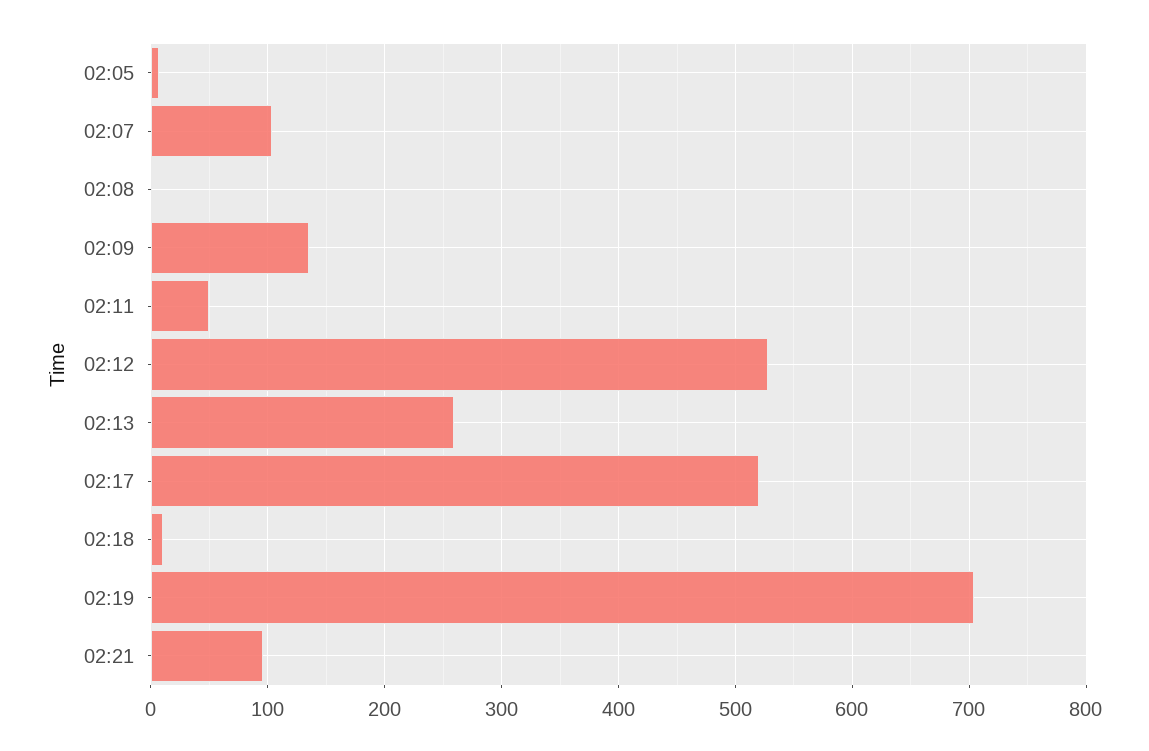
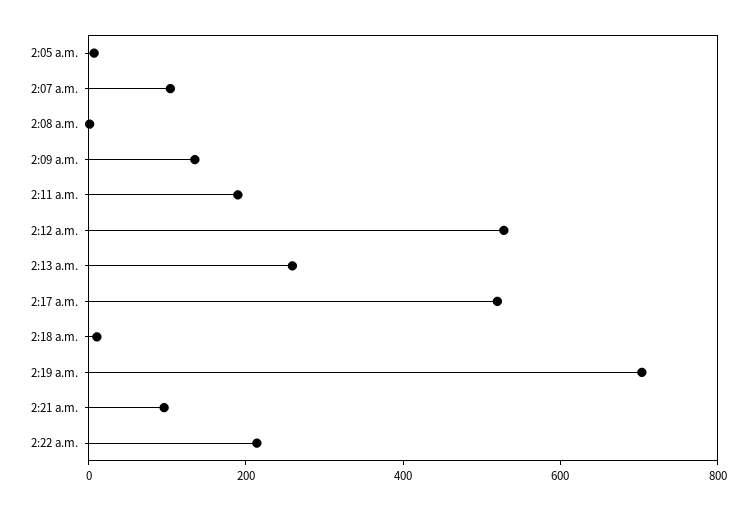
02:11: 50 -> 200
2:22 a.m.: none -> 200

